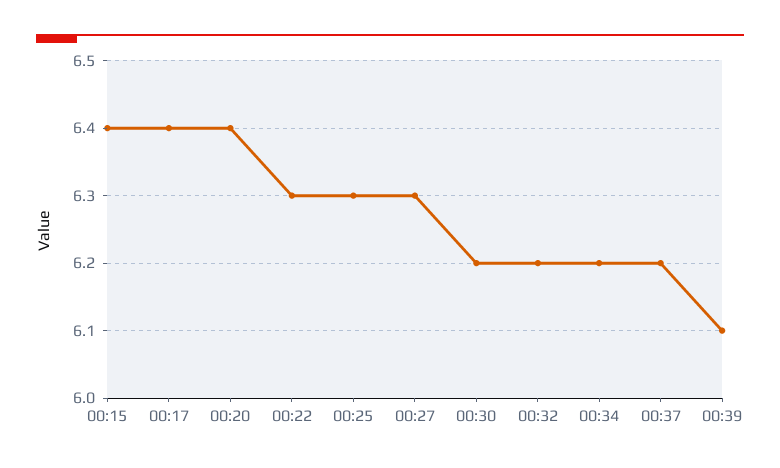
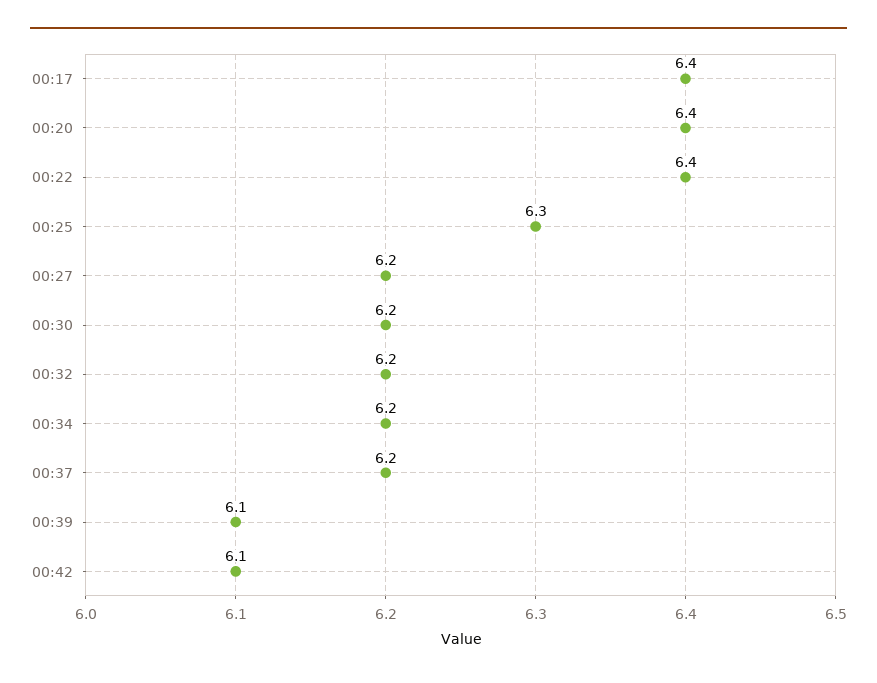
00:15: 6.4 -> none
00:22: 6.3 -> 6.4
00:27: 6.3 -> 6.2
00:42: none -> 6.1

